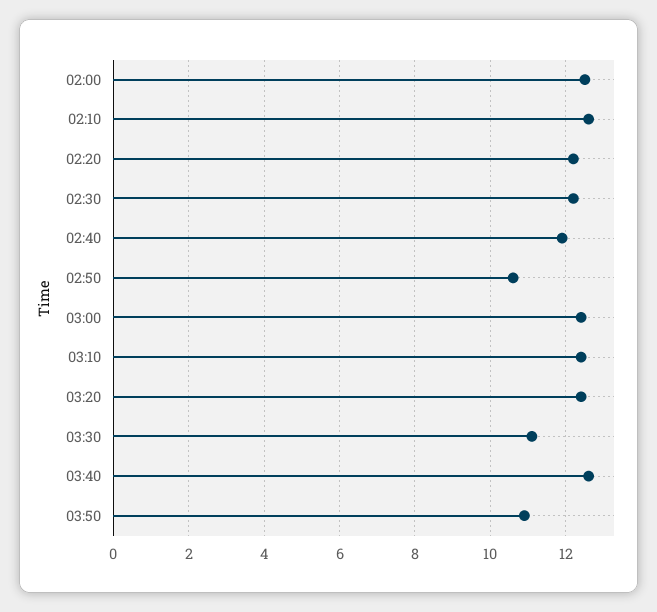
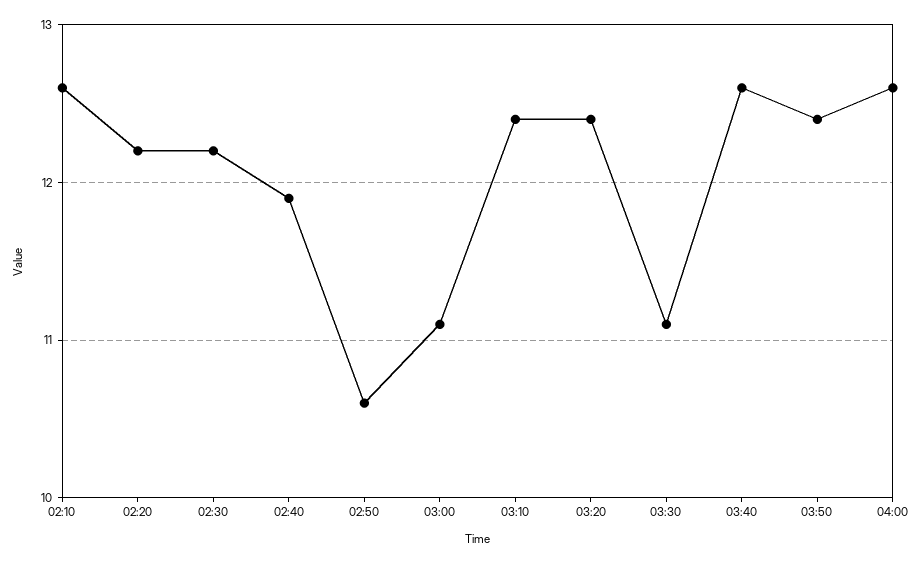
02:00: 12.5 -> none
03:00: 12.5 -> 11.1
03:50: 11 -> 12.4
04:00: none -> 12.6

